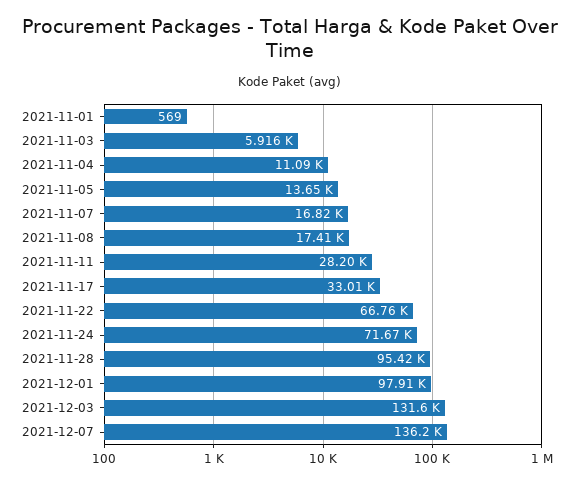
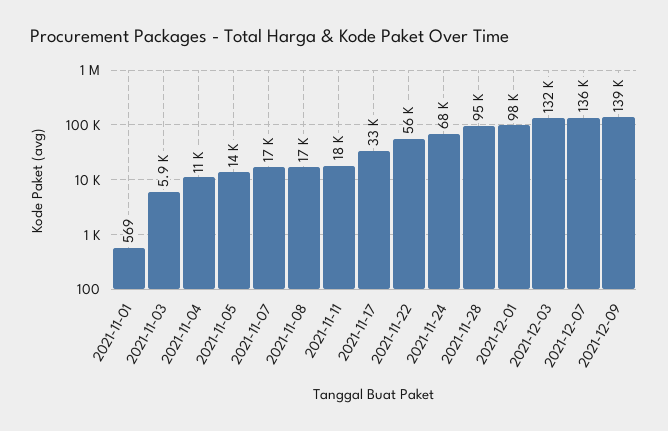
2021-11-11: 28200 -> 18000
2021-11-22: 66760 -> 56000
2021-11-24: 71670 -> 68000
2021-12-09: none -> 139000

